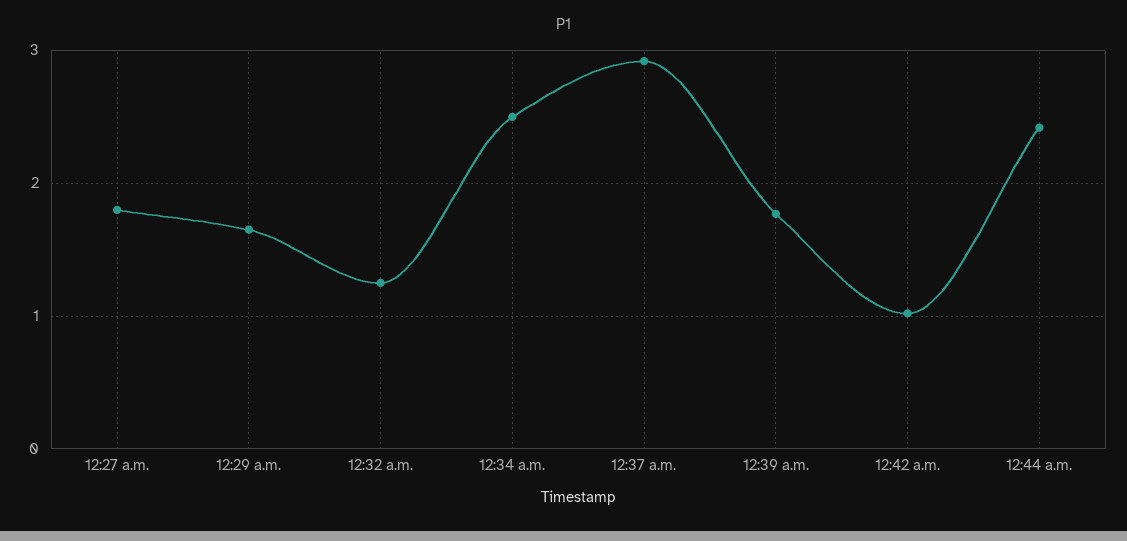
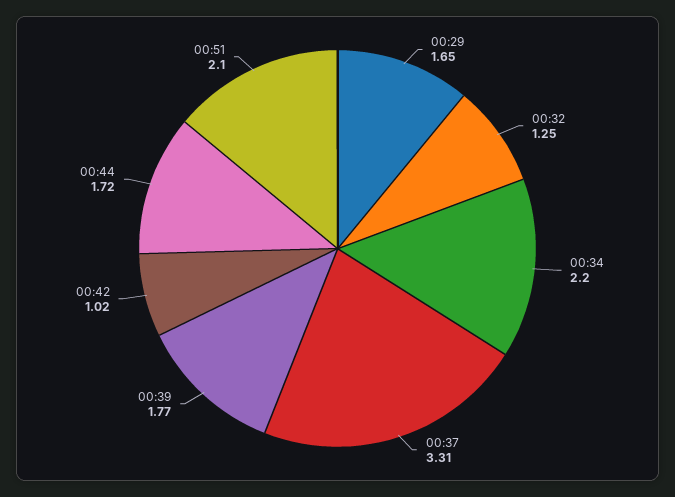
12:27 a.m.: 1.8 -> none
12:34 a.m.: 2.5 -> 2.2
12:37 a.m.: 2.9 -> 3.31
12:44 a.m.: 2.4 -> 1.72
00:51: none -> 2.1

